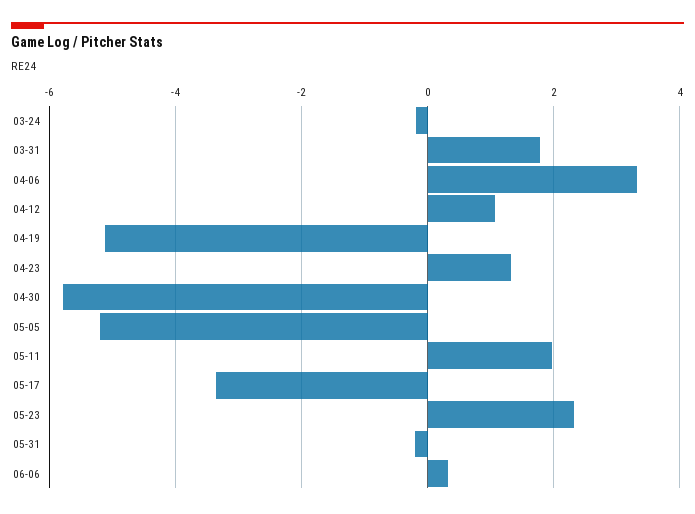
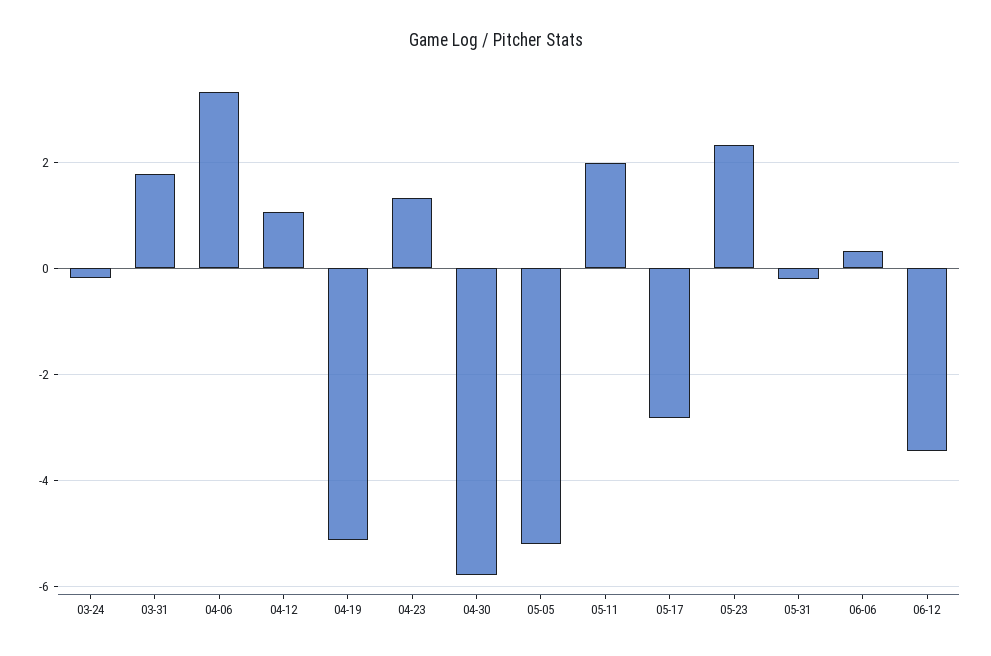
05-17: -3.4 -> -2.8
06-12: none -> -3.4

